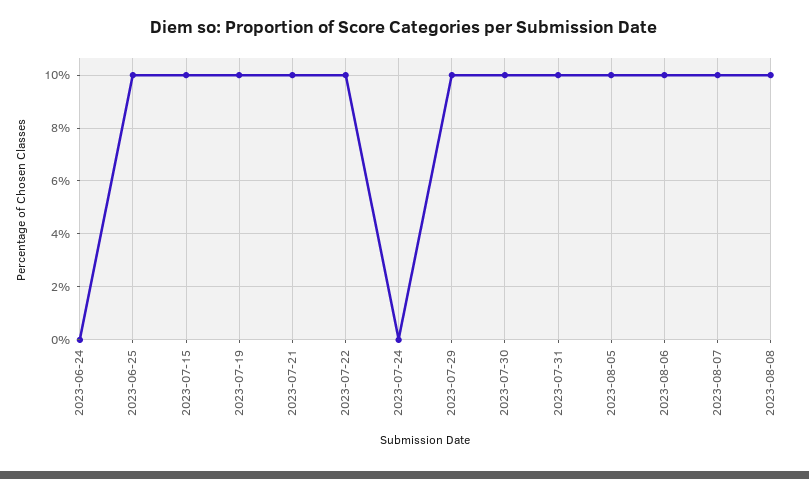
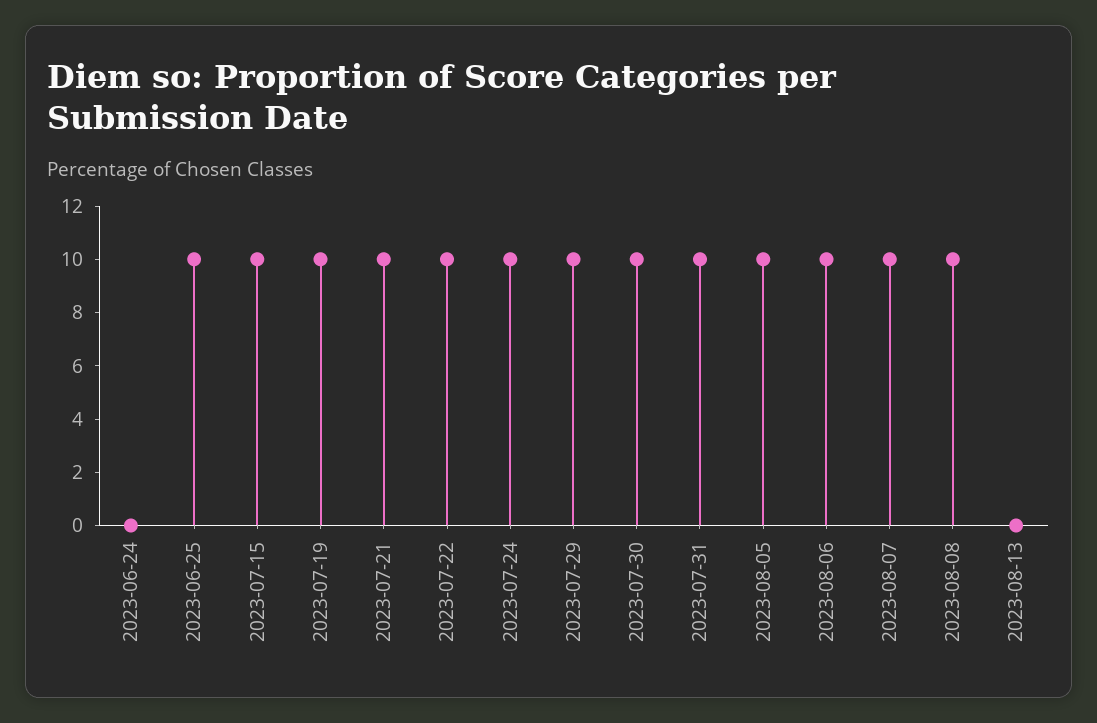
2023-07-24: 0 -> 10
2023-08-13: none -> 0

